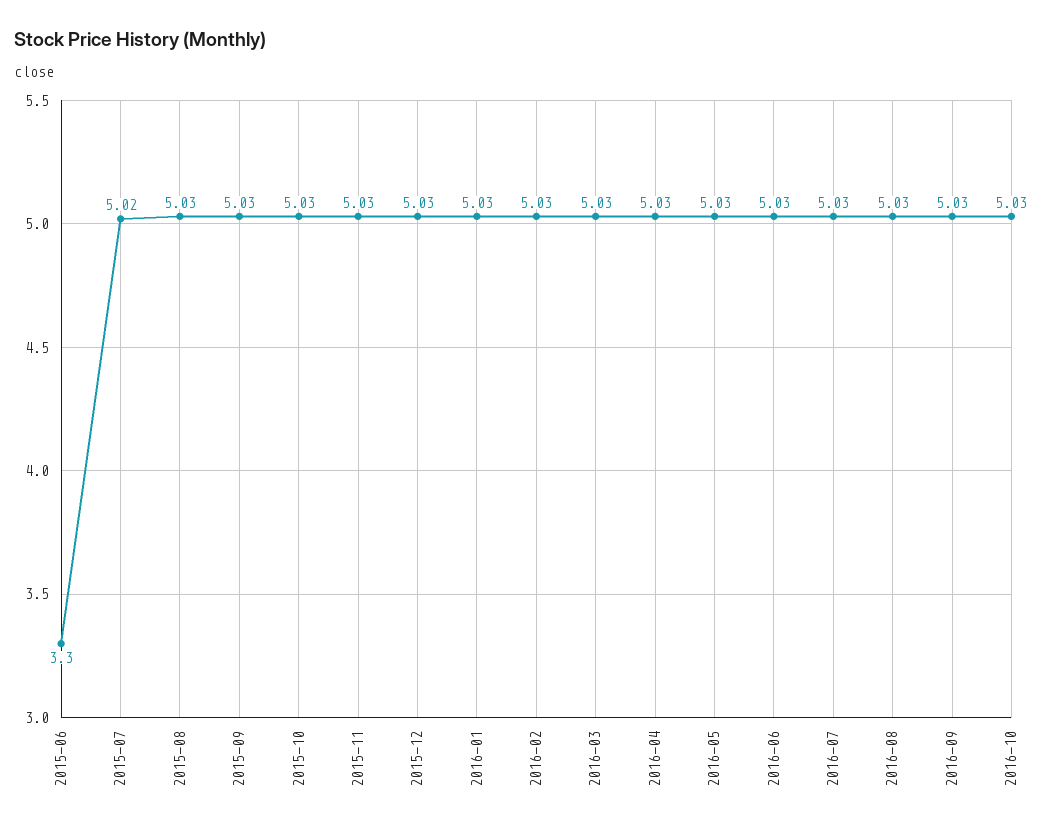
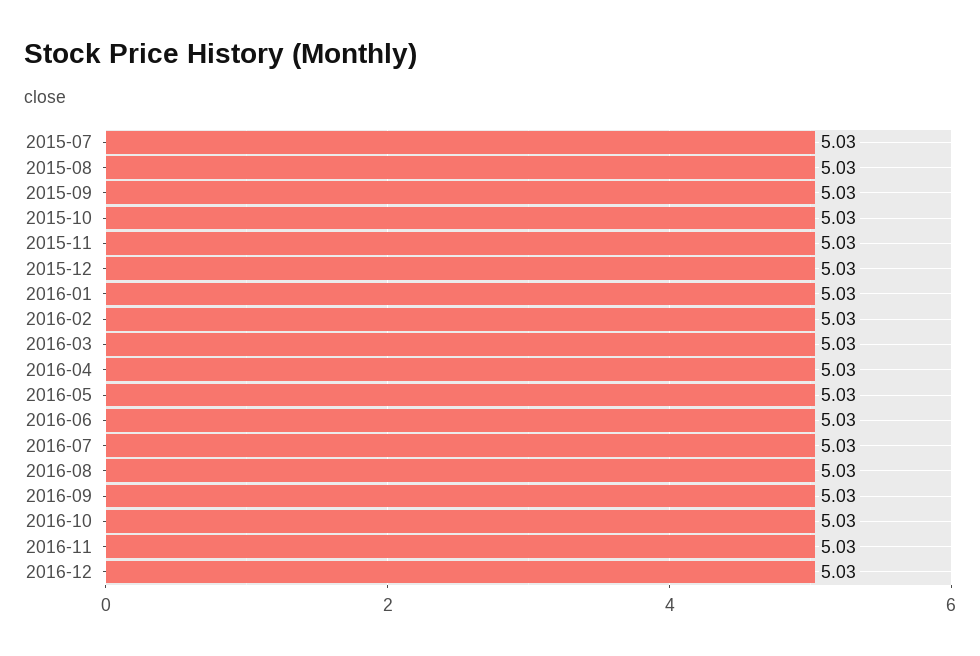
2015-06: 3.3 -> none
2015-07: 5.02 -> 5.03
2016-11: none -> 5.03
2016-12: none -> 5.03

